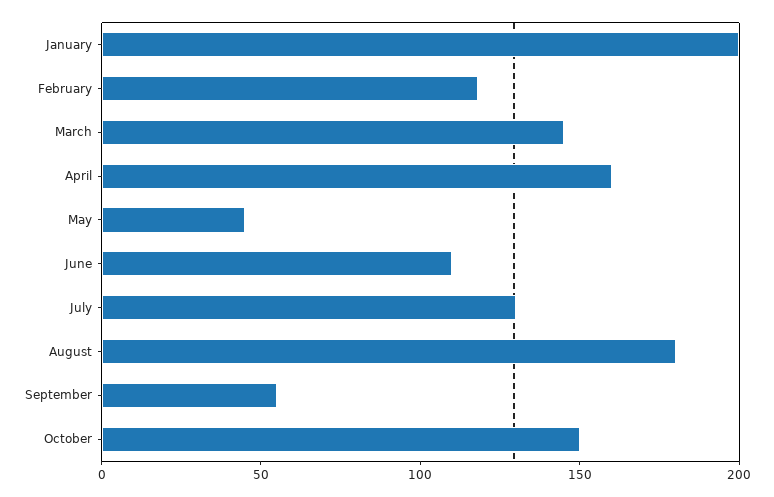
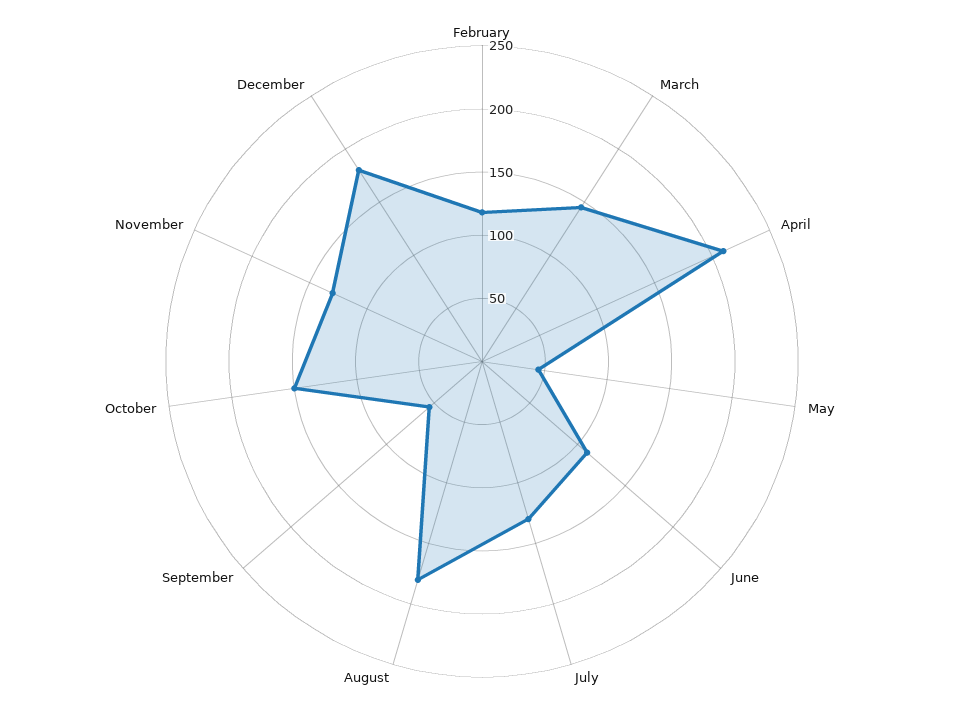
January: 200 -> none
April: 160 -> 210
November: none -> 130
December: none -> 180

